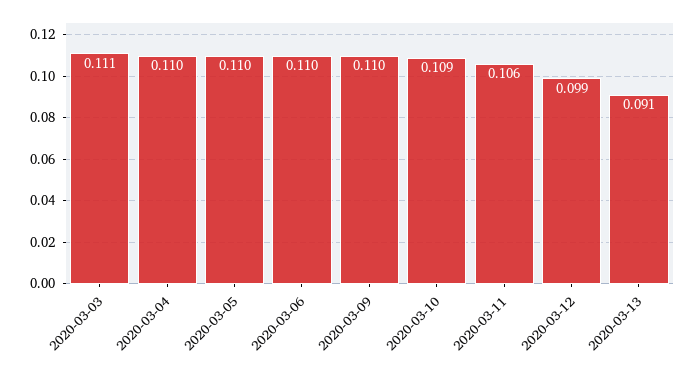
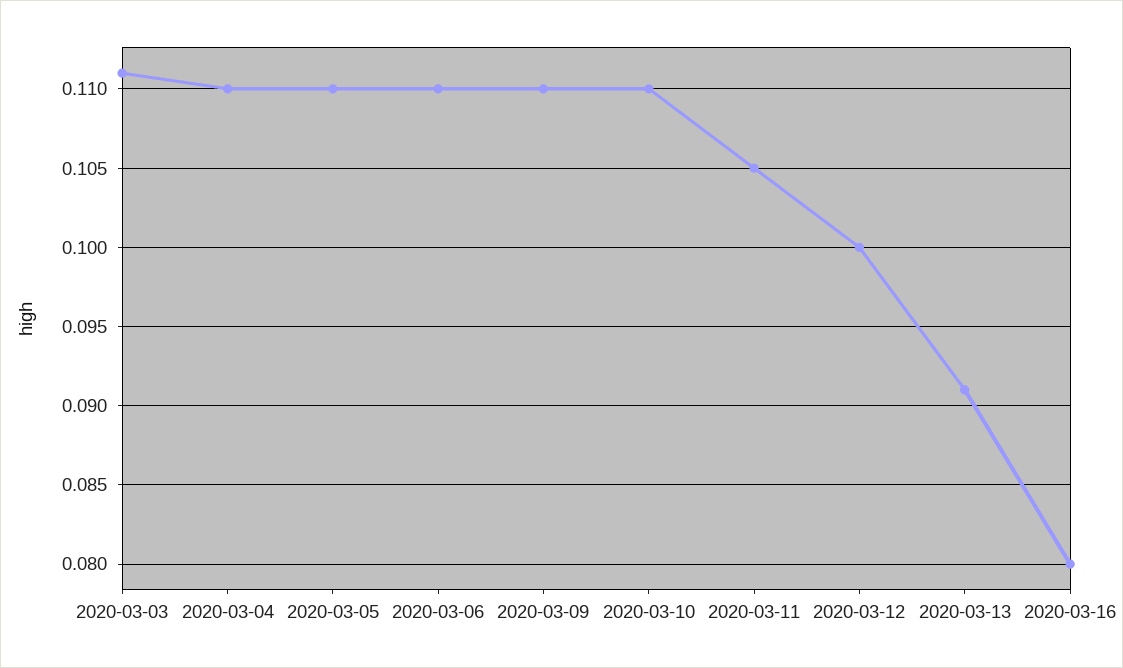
2020-03-10: 0.109 -> 0.11
2020-03-11: 0.106 -> 0.105
2020-03-12: 0.099 -> 0.1
2020-03-16: none -> 0.08

